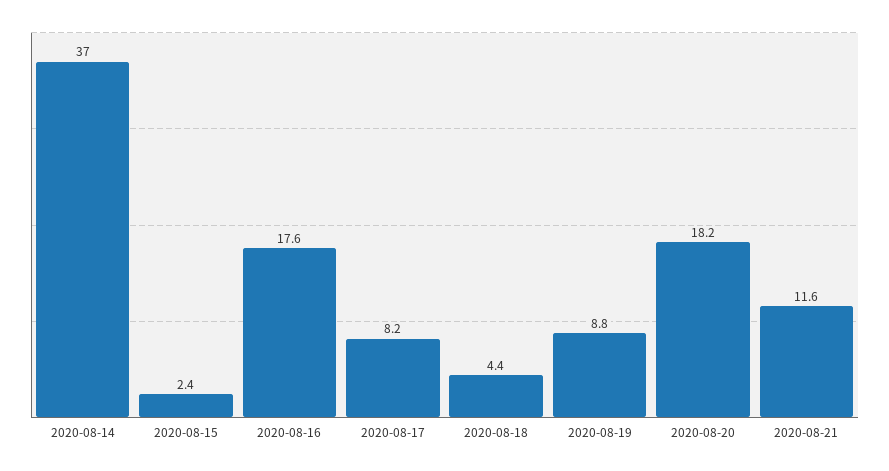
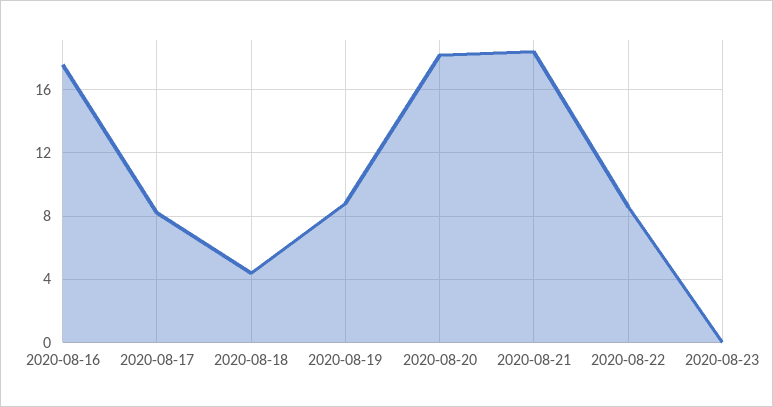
2020-08-14: 37 -> none
2020-08-15: 2.4 -> none
2020-08-21: 11.6 -> 18.5
2020-08-22: none -> 8.5
2020-08-23: none -> 0

